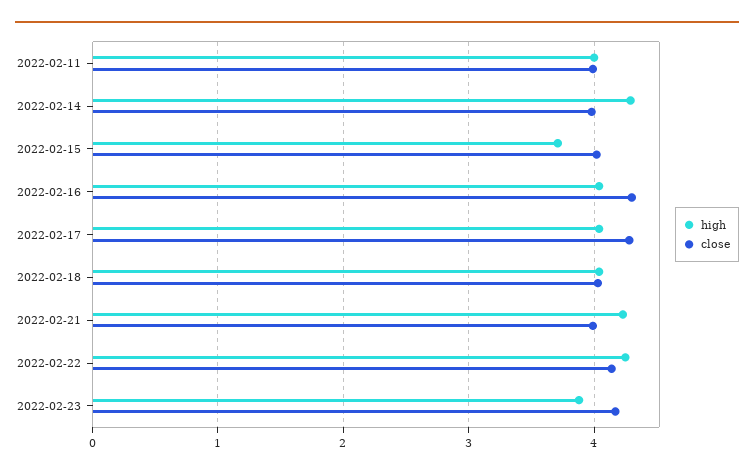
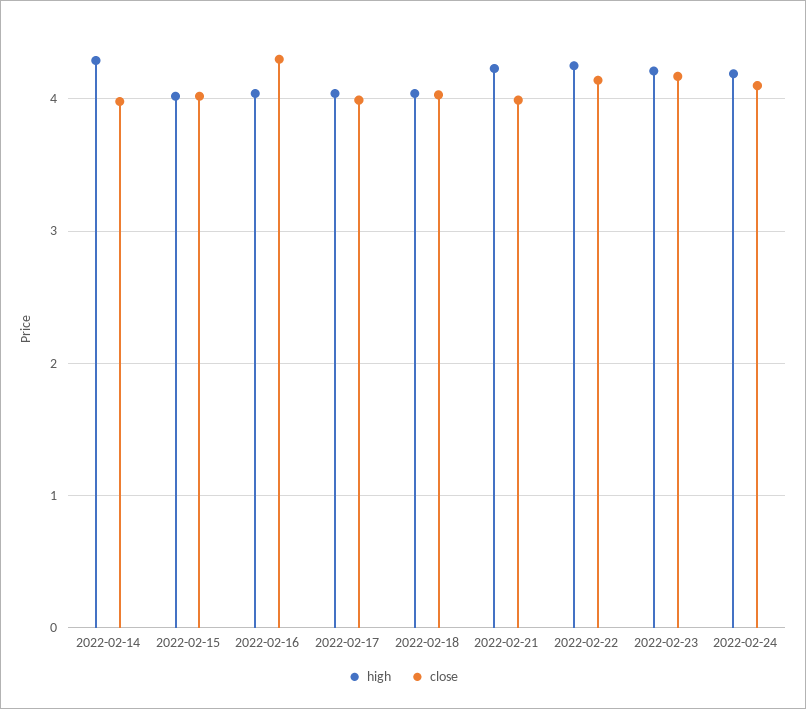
high, 2022-02-11: 4 -> none
close, 2022-02-11: 4 -> none
high, 2022-02-15: 3.7 -> 4
close, 2022-02-17: 4.3 -> 4
high, 2022-02-23: 3.9 -> 4.2
high, 2022-02-24: none -> 4.2
close, 2022-02-24: none -> 4.1

